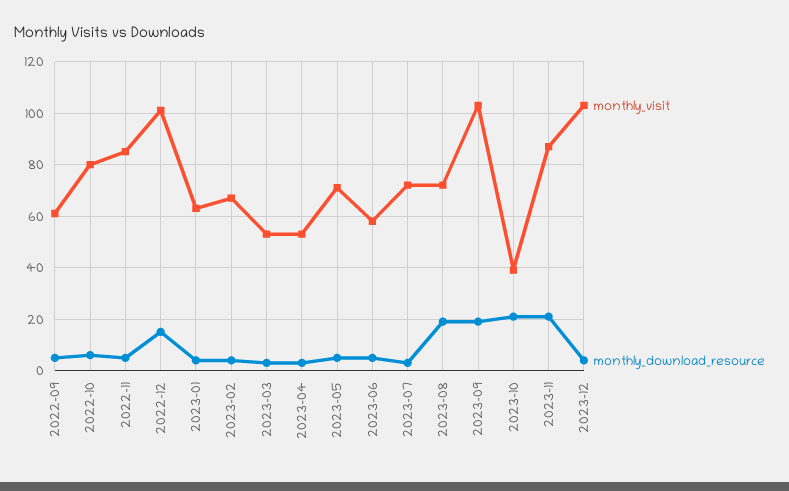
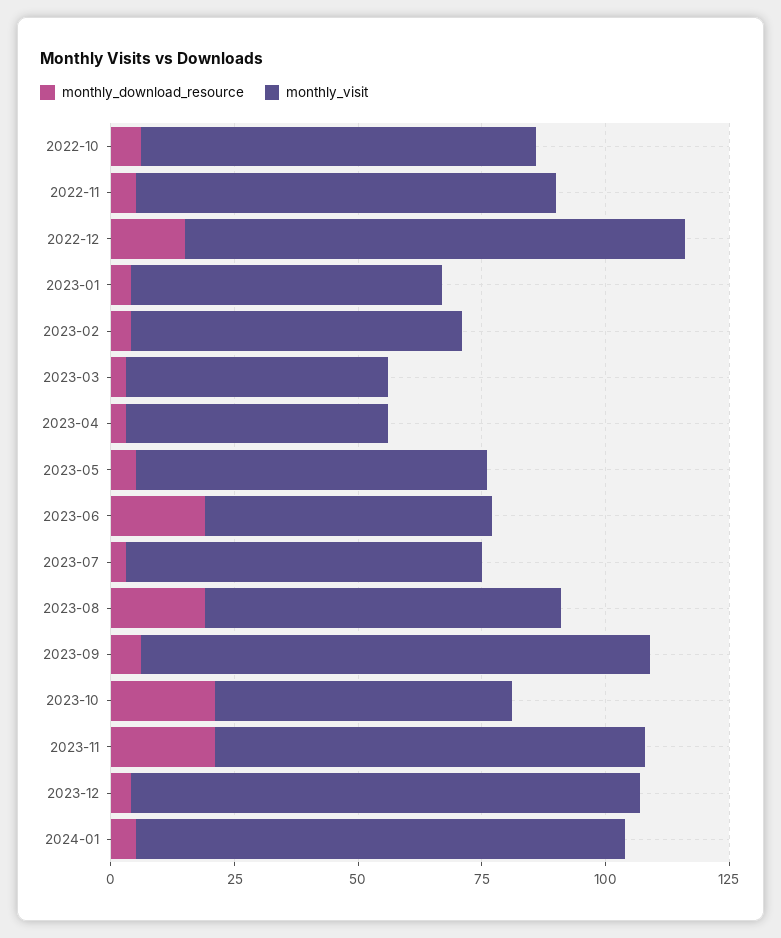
monthly_visit, 2022-09: 60 -> none
monthly_download_resource, 2022-09: 5 -> none
monthly_download_resource, 2023-06: 5 -> 20
monthly_download_resource, 2023-09: 20 -> 5
monthly_visit, 2023-10: 40 -> 60
monthly_download_resource, 2024-01: none -> 5
monthly_visit, 2024-01: none -> 100

